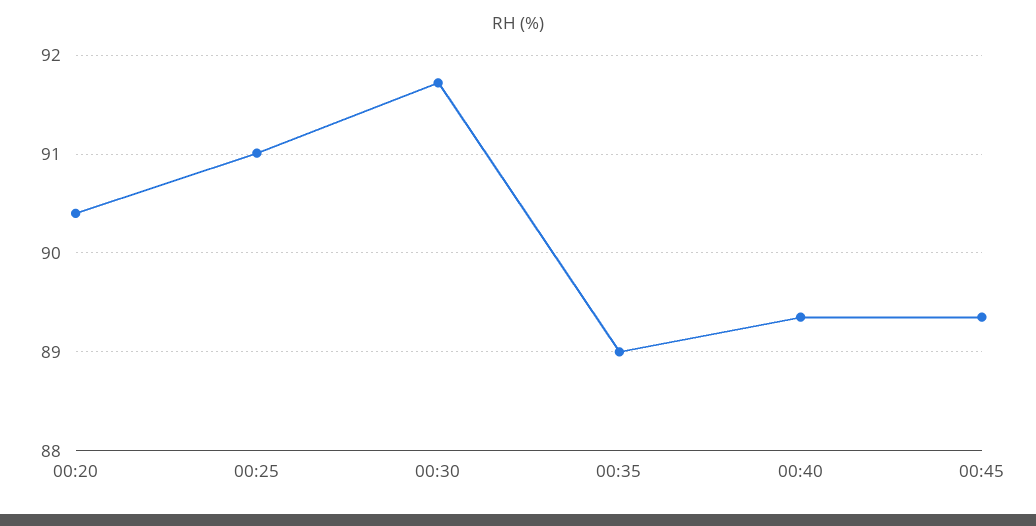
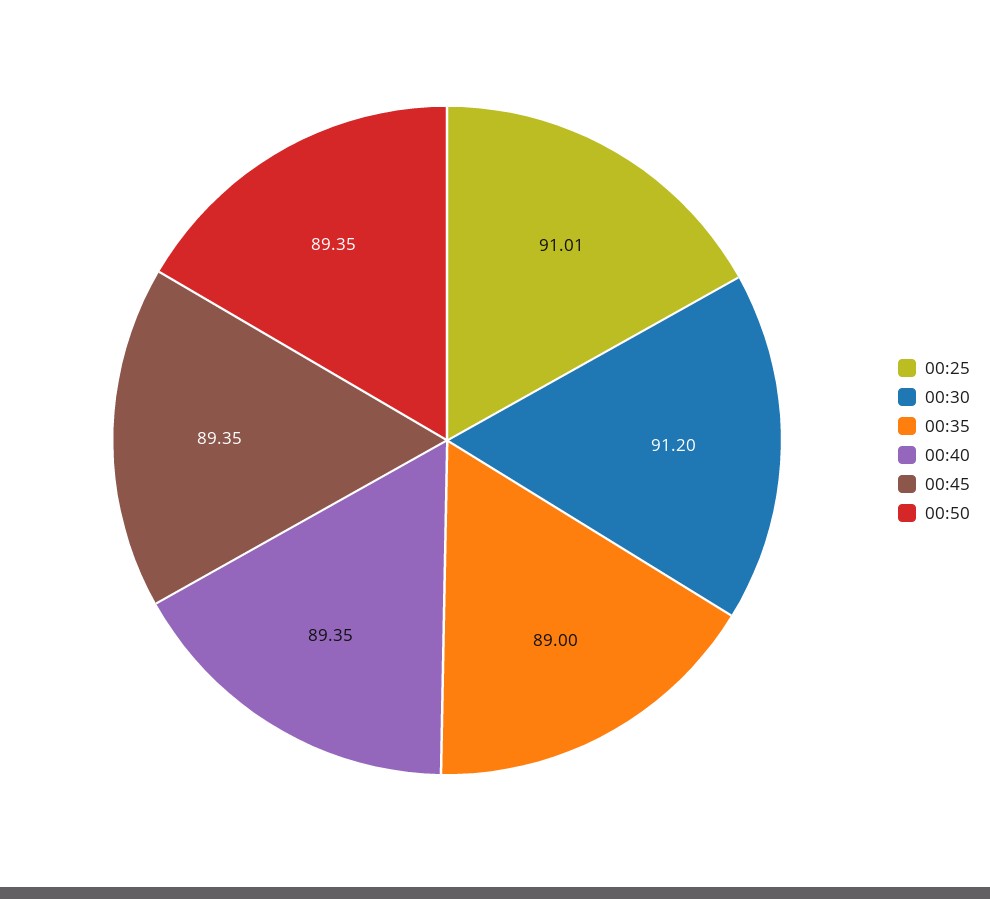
00:20: 90.4 -> none
00:30: 91.7 -> 91.2
00:50: none -> 89.35

